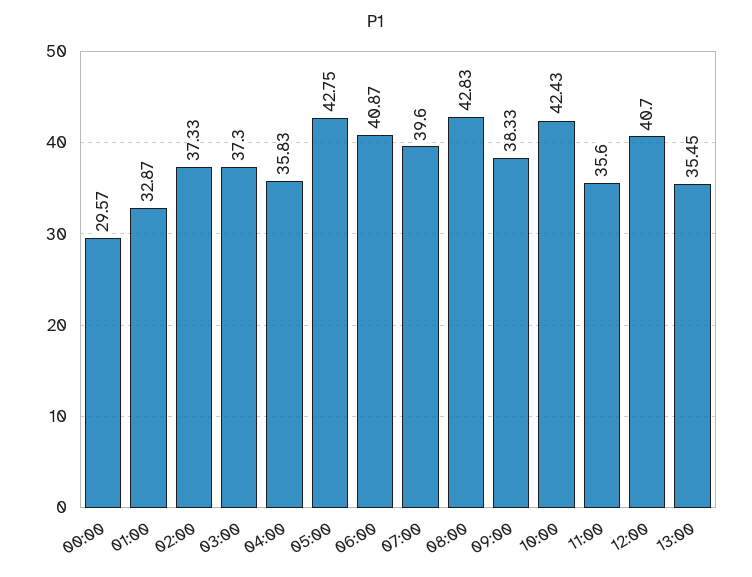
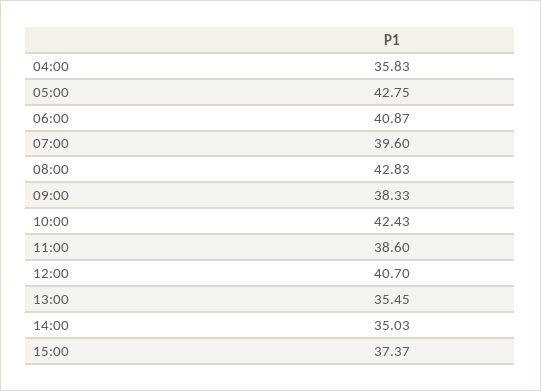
00:00: 29.57 -> none
01:00: 32.87 -> none
02:00: 37.33 -> none
03:00: 37.3 -> none
11:00: 35.6 -> 38.6
14:00: none -> 35.03
15:00: none -> 37.37

